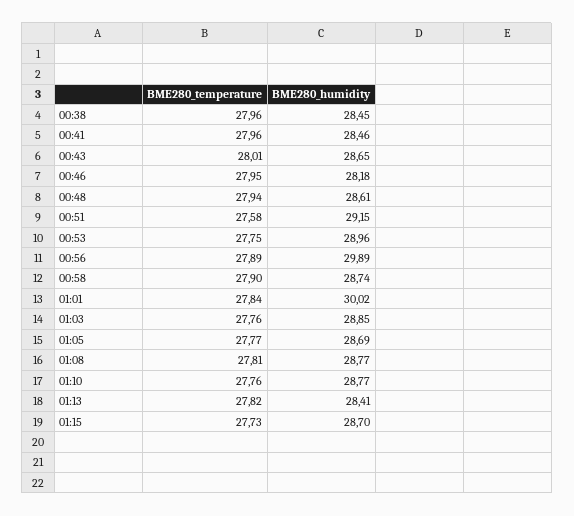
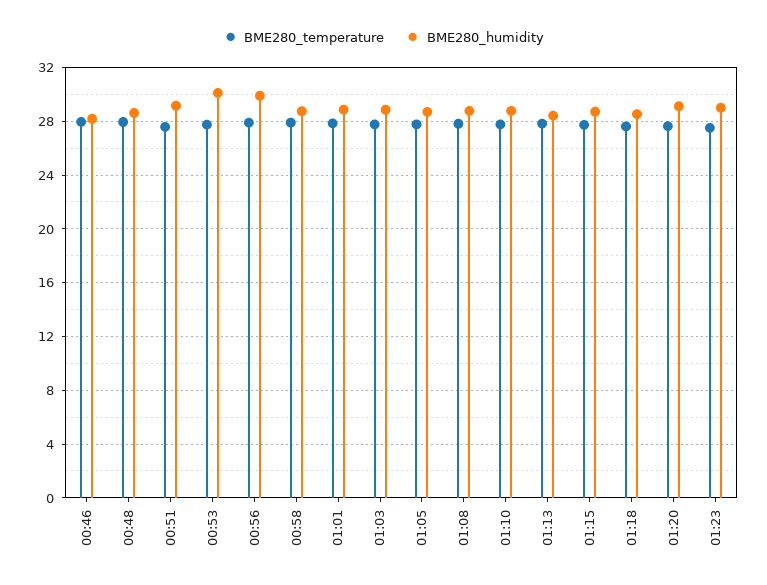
BME280_temperature, 00:38: 27.96 -> none
BME280_humidity, 00:38: 28.45 -> none
BME280_temperature, 00:41: 27.96 -> none
BME280_humidity, 00:41: 28.46 -> none
BME280_temperature, 00:43: 28.01 -> none
BME280_humidity, 00:43: 28.65 -> none
BME280_humidity, 00:53: 28.96 -> 30
BME280_humidity, 01:01: 30.02 -> 29
BME280_temperature, 01:18: none -> 27.5
BME280_humidity, 01:18: none -> 28.5
BME280_temperature, 01:20: none -> 27.5
BME280_humidity, 01:20: none -> 29
BME280_temperature, 01:23: none -> 27.5
BME280_humidity, 01:23: none -> 29

